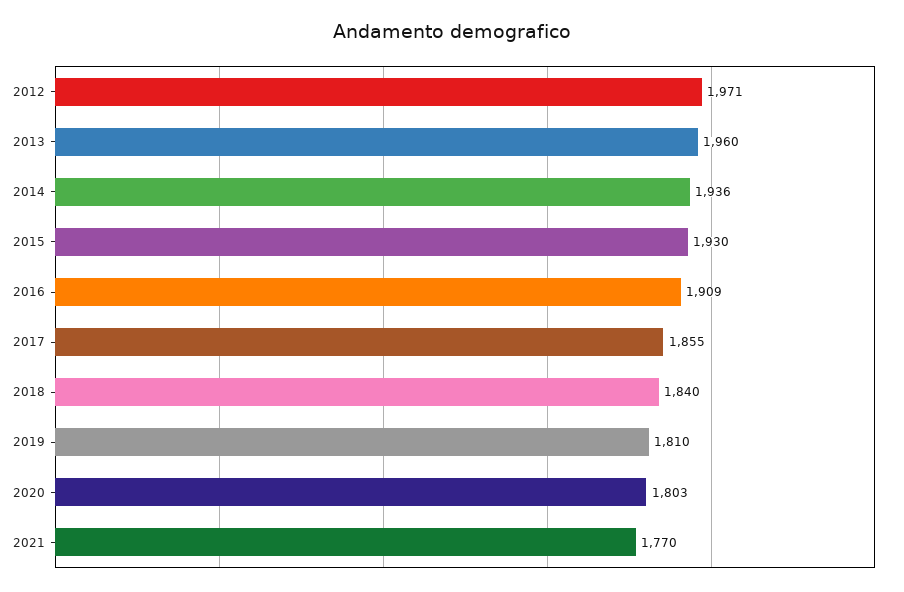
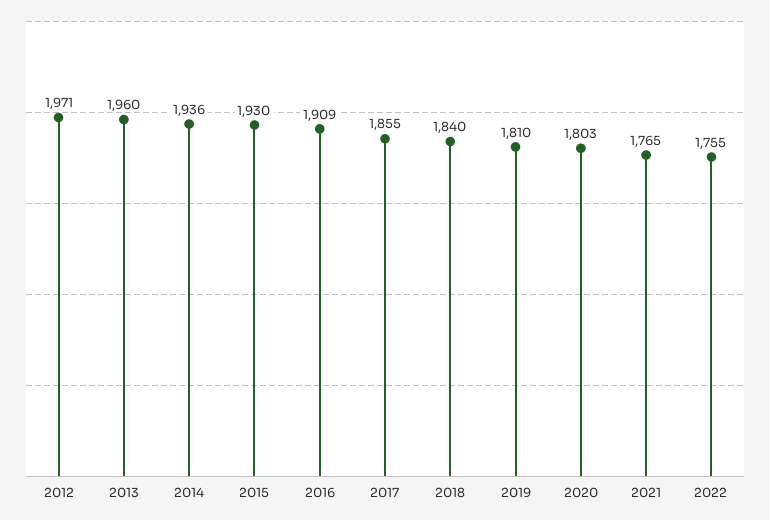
2021: 1770 -> 1765
2022: none -> 1755

